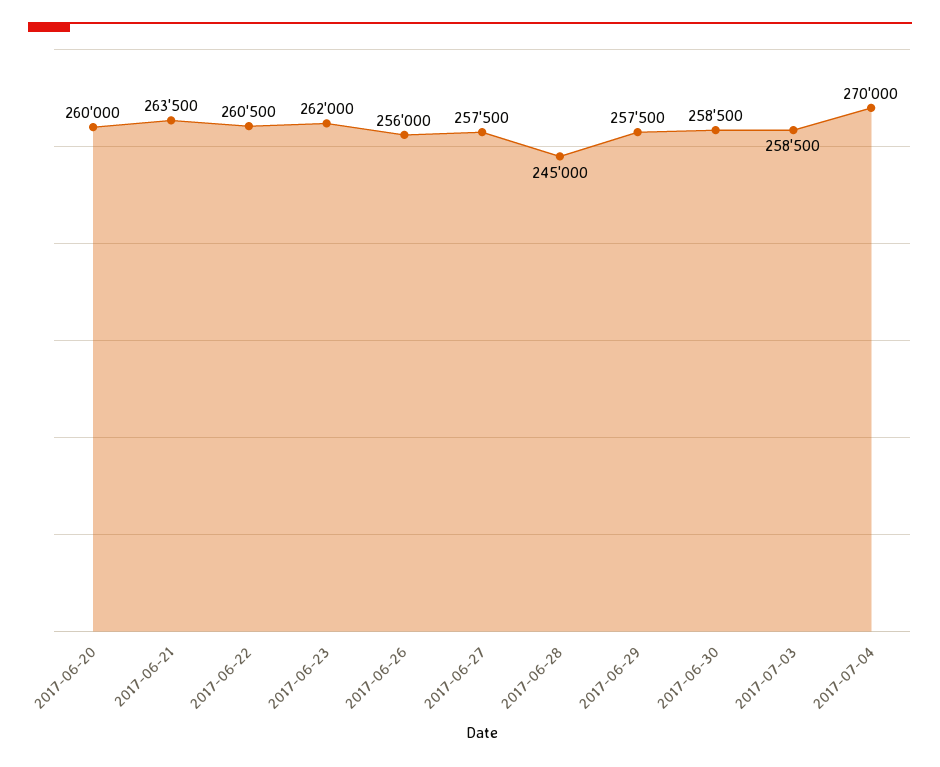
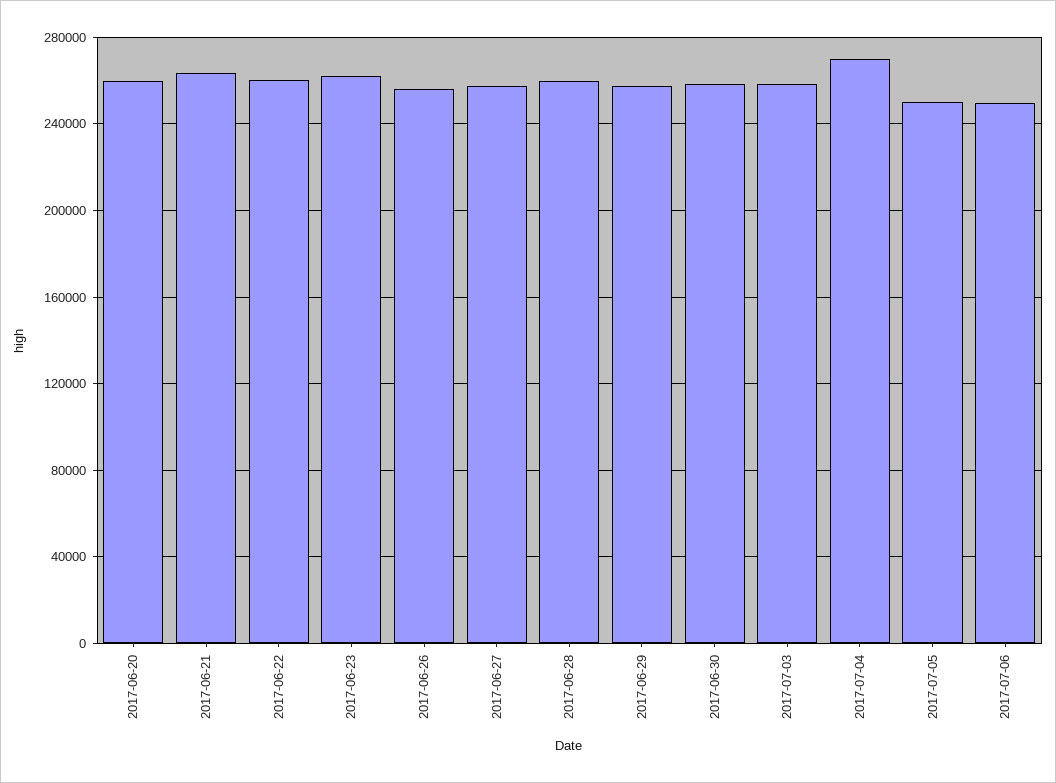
2017-06-28: 245000 -> 260000
2017-07-05: none -> 250000
2017-07-06: none -> 250000

